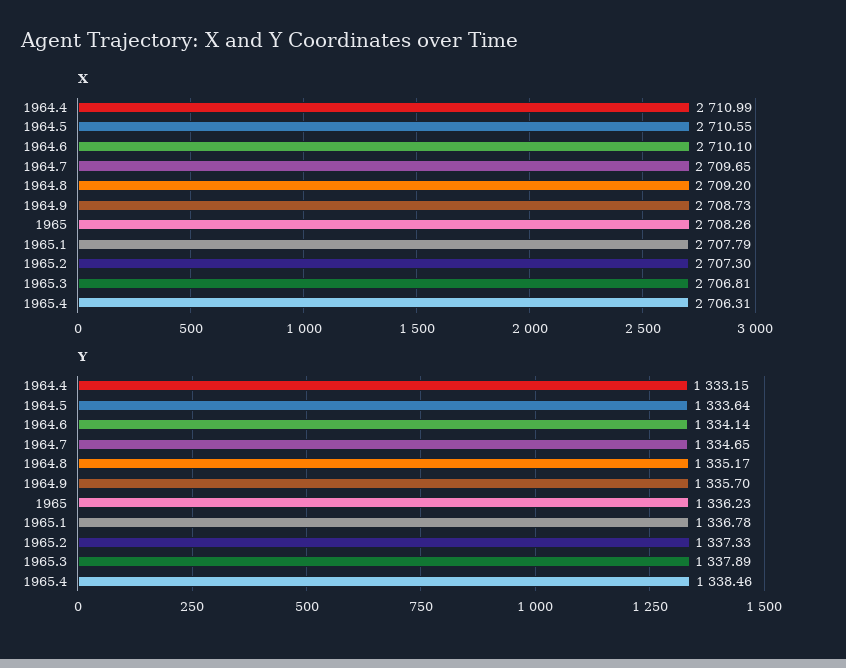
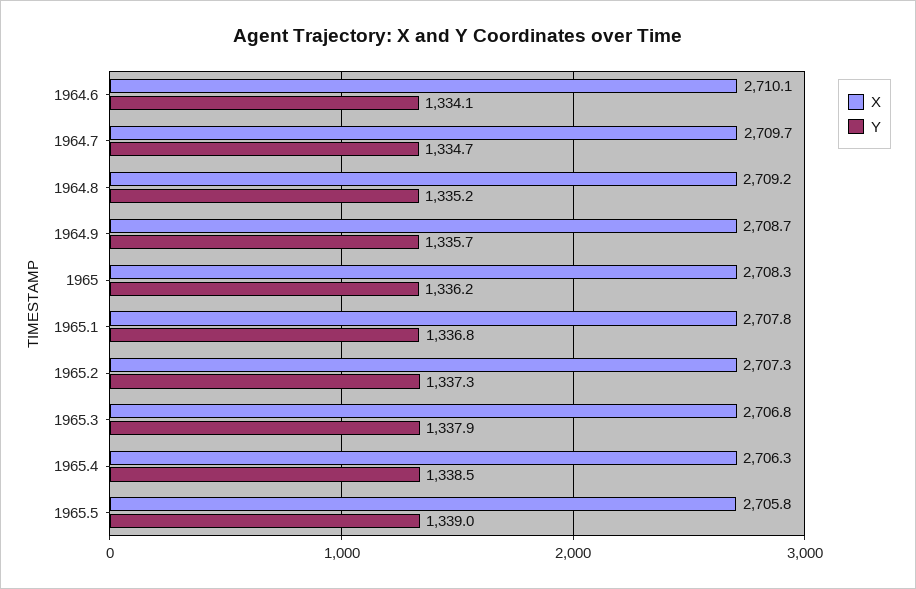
X, 1964.4: 2710.99 -> none
X, 1964.5: 2710.55 -> none
Y, 1964.4: 1333.15 -> none
Y, 1964.5: 1333.64 -> none
X, 1965.5: none -> 2705.8
Y, 1965.5: none -> 1339

